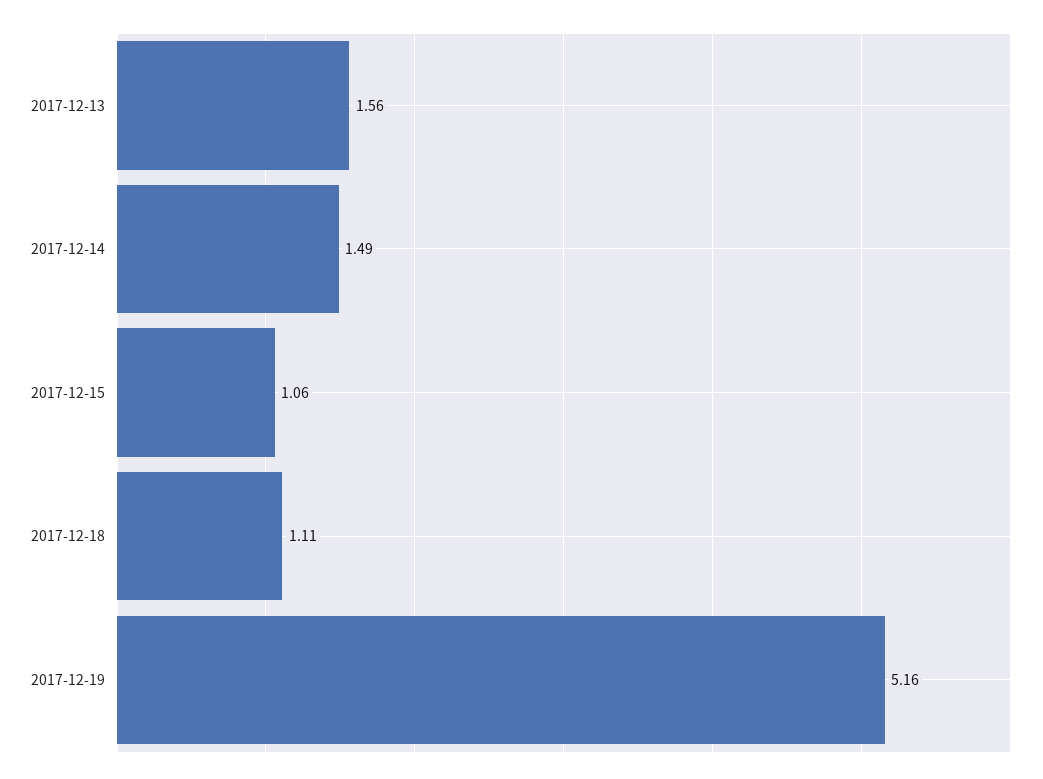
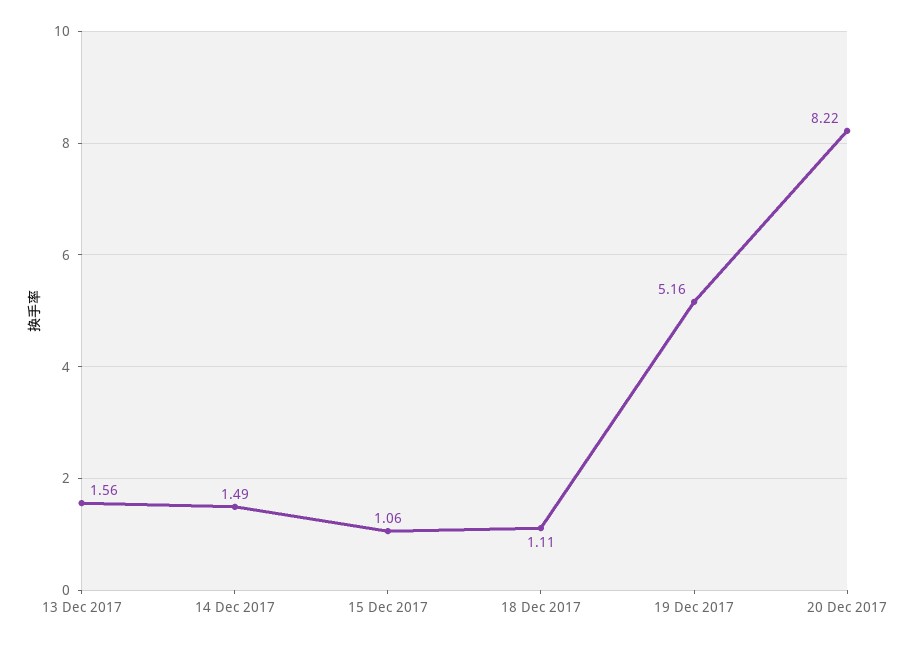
20 Dec 2017: none -> 8.22

